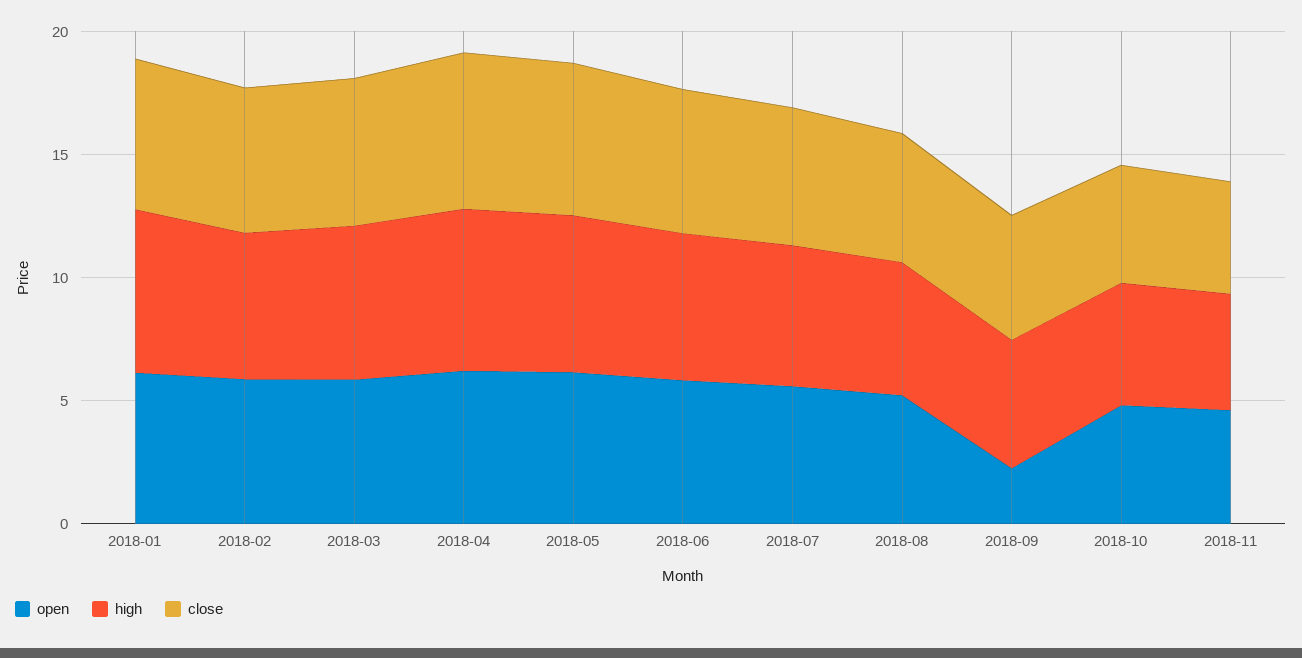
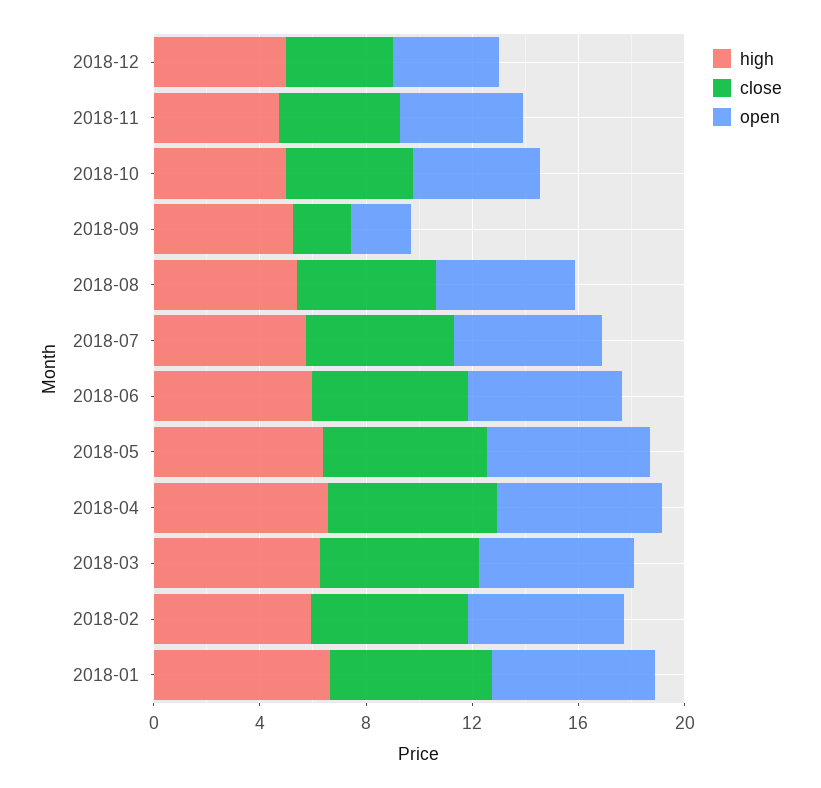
close, 2018-09: 5 -> 2
high, 2018-12: none -> 5
close, 2018-12: none -> 4
open, 2018-12: none -> 4

